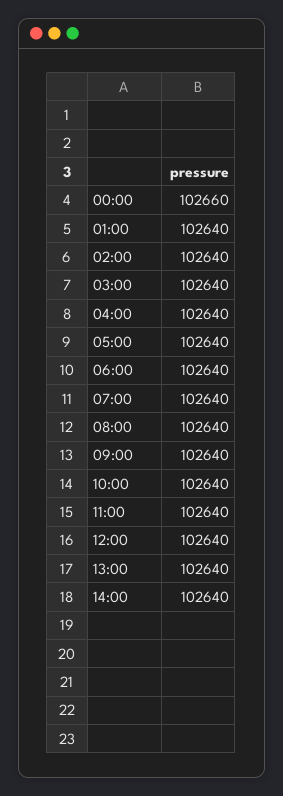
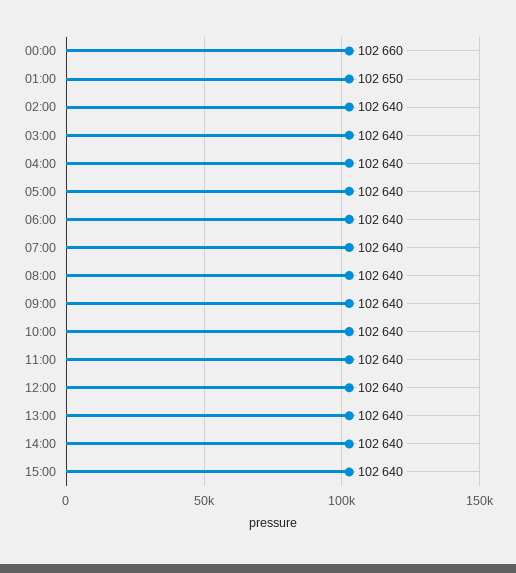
01:00: 102640 -> 102650
15:00: none -> 102640

